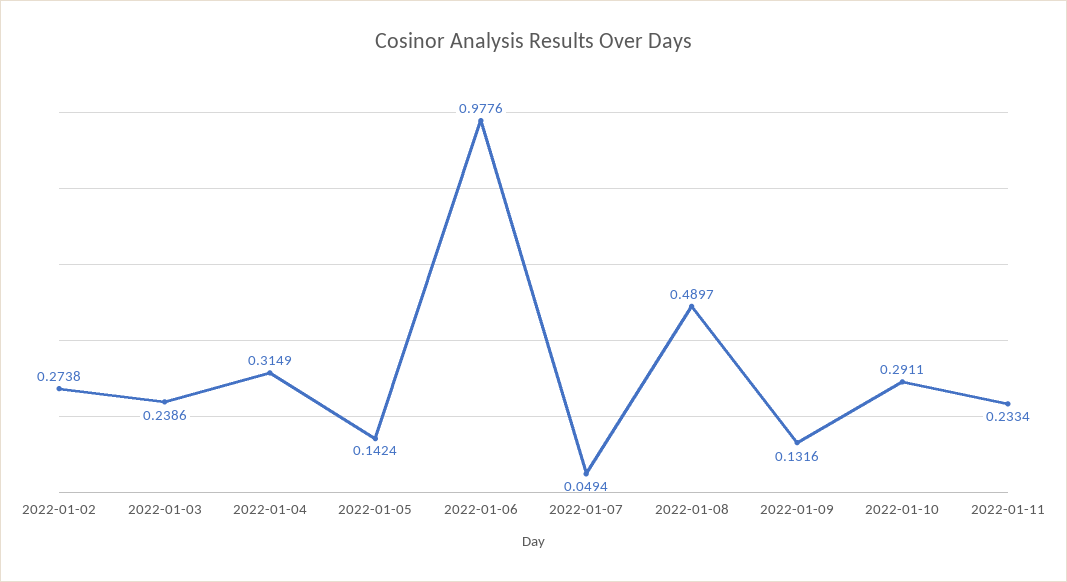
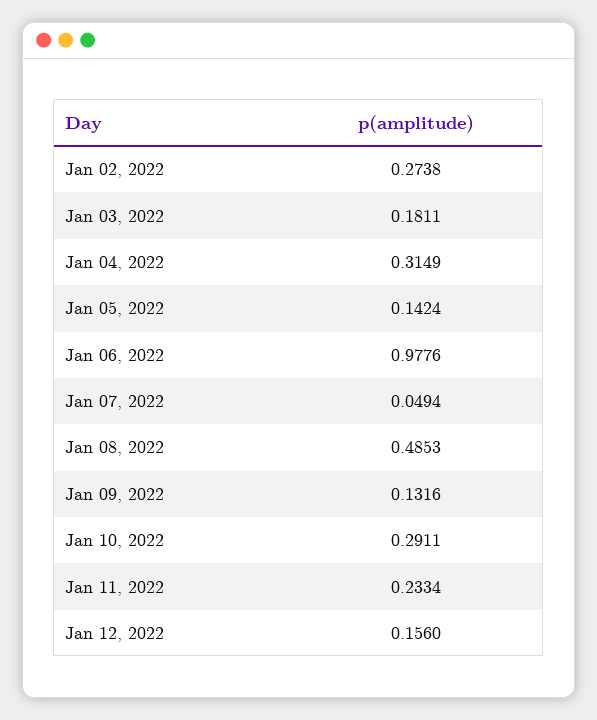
2022-01-03: 0.2386 -> 0.1811
2022-01-08: 0.4897 -> 0.4853
Jan 12, 2022: none -> 0.156

